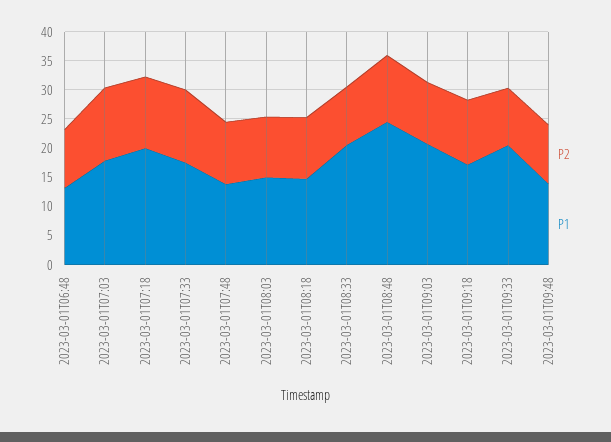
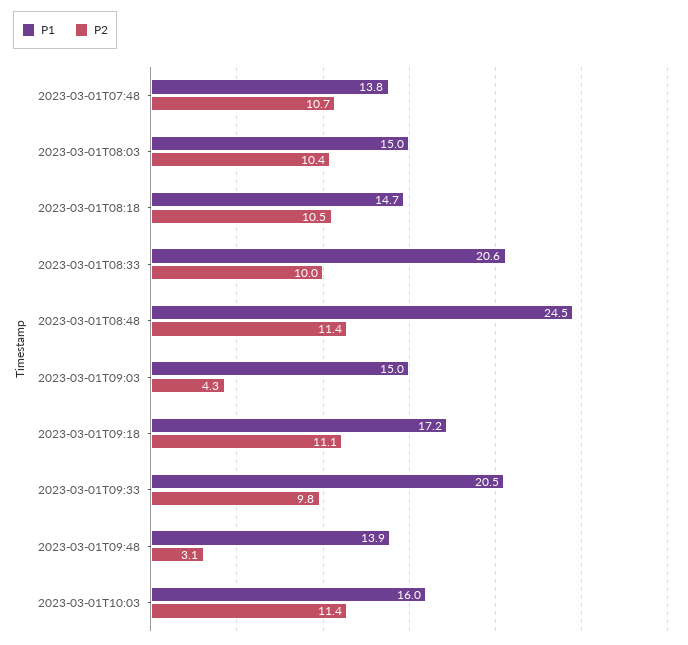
P2, 2023-03-01T06:48: 10 -> none
P1, 2023-03-01T06:48: 12.5 -> none
P2, 2023-03-01T07:03: 12.5 -> none
P1, 2023-03-01T07:03: 17.5 -> none
P2, 2023-03-01T07:18: 12.5 -> none
P1, 2023-03-01T07:18: 20 -> none
P2, 2023-03-01T07:33: 12.5 -> none
P1, 2023-03-01T07:33: 17.5 -> none
P2, 2023-03-01T09:03: 10 -> 4.3
P1, 2023-03-01T09:03: 20 -> 15
P2, 2023-03-01T09:48: 10 -> 3.1
P1, 2023-03-01T10:03: none -> 16
P2, 2023-03-01T10:03: none -> 11.4

